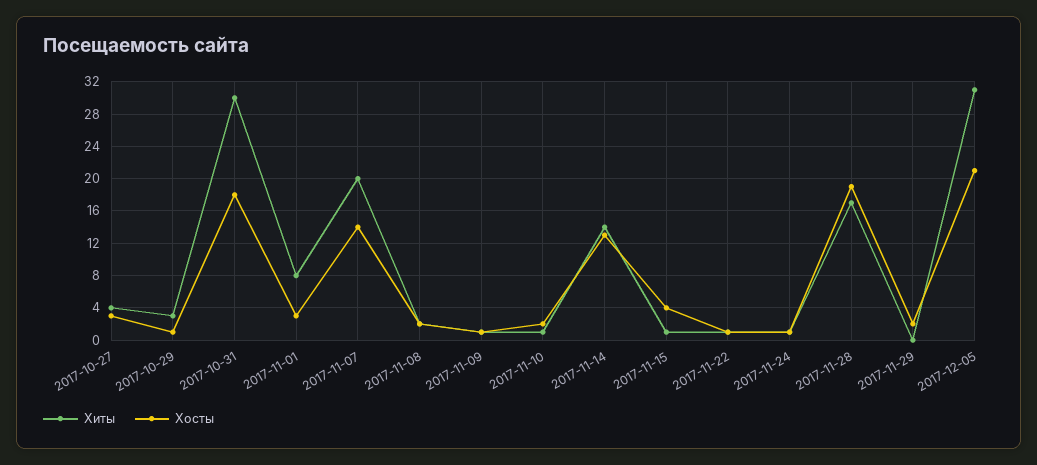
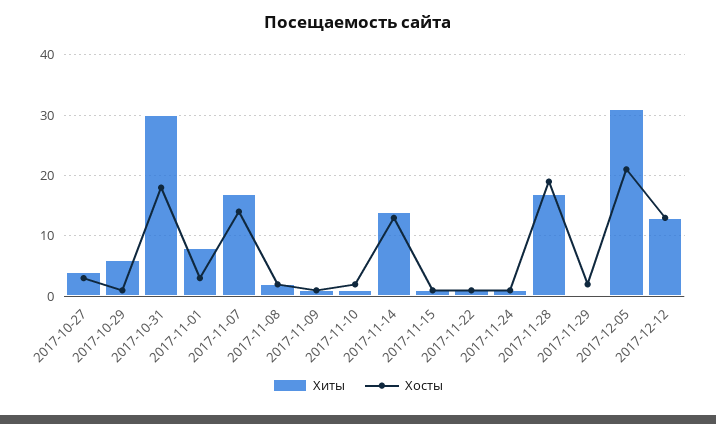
Хиты, 2017-10-29: 3 -> 6
Хиты, 2017-11-07: 20 -> 17
Хосты, 2017-11-15: 4 -> 1
Хиты, 2017-12-12: none -> 13
Хосты, 2017-12-12: none -> 13

